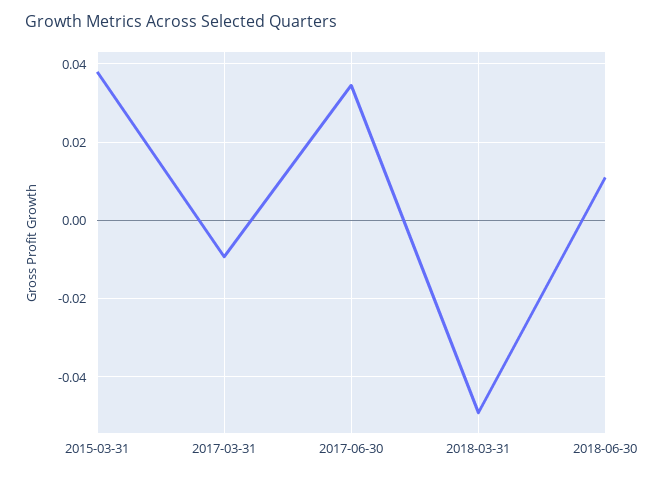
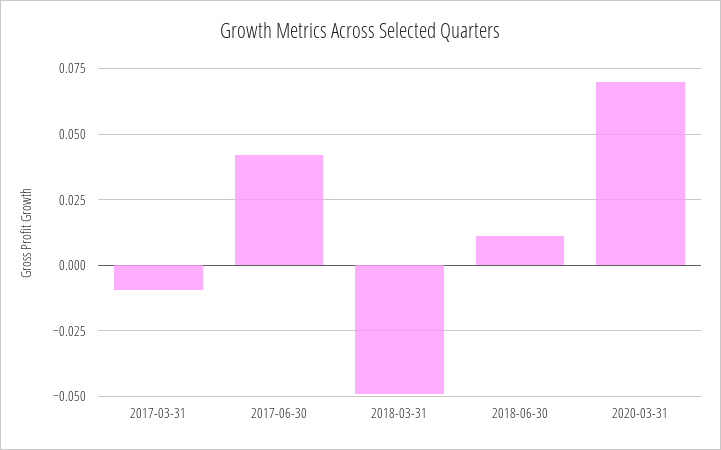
2015-03-31: 0.038 -> none
2017-06-30: 0.034 -> 0.0425
2020-03-31: none -> 0.07

